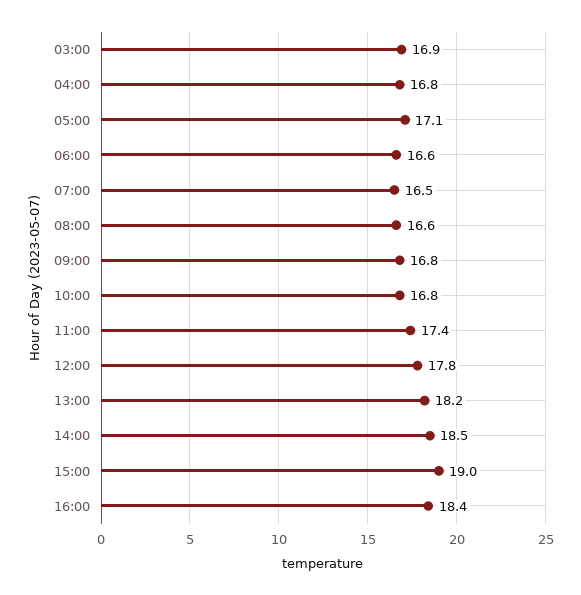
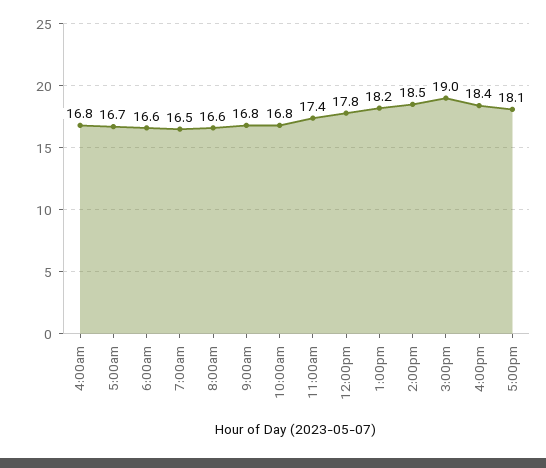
03:00: 16.9 -> none
05:00: 17.1 -> 16.7
5:00pm: none -> 18.1

